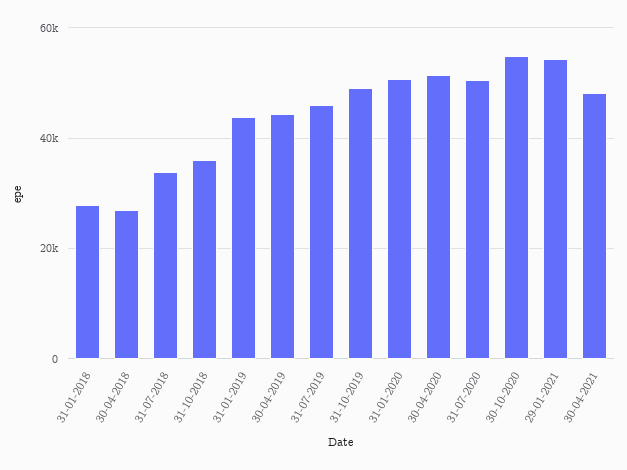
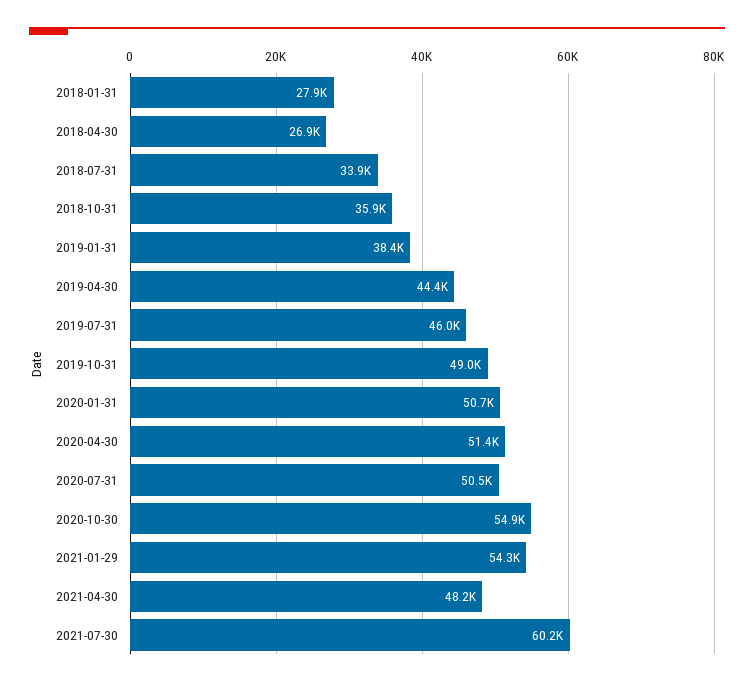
31-01-2019: 44000 -> 38400
2021-07-30: none -> 60200

